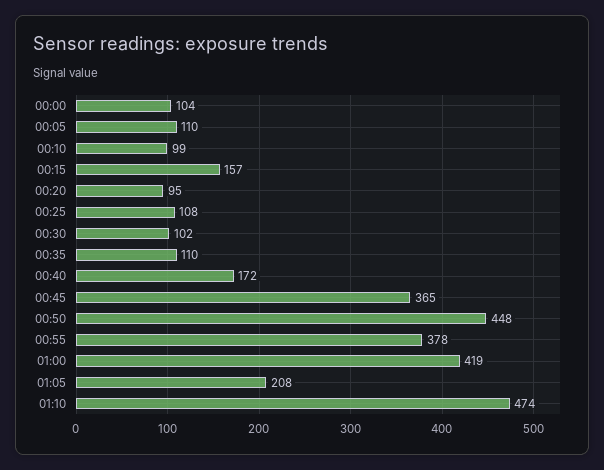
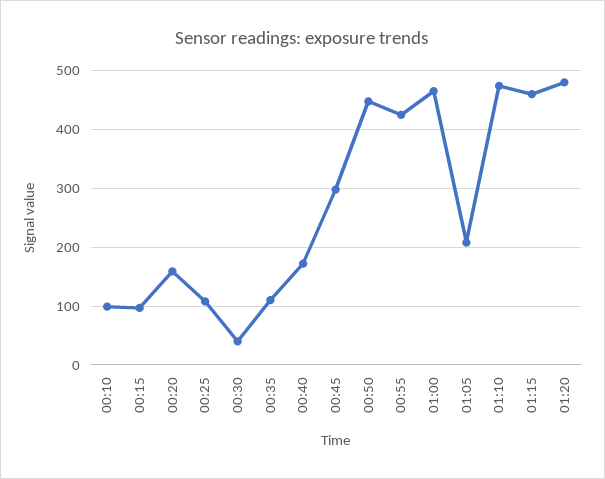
00:00: 104 -> none
00:05: 110 -> none
00:15: 157 -> 100
00:20: 95 -> 160
00:30: 102 -> 40
00:45: 365 -> 300
00:55: 378 -> 420
01:00: 419 -> 460
01:15: none -> 460
01:20: none -> 480

